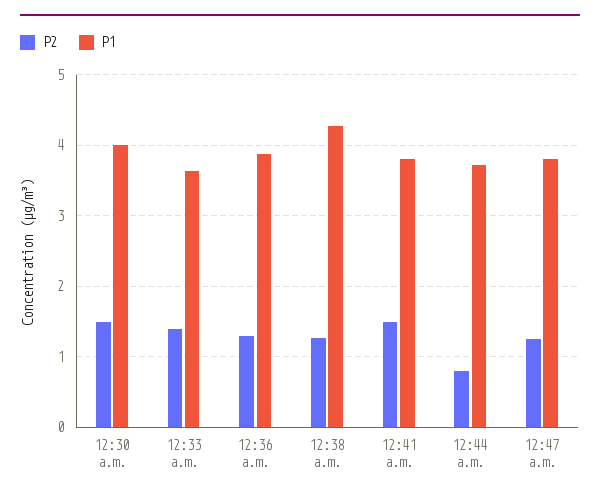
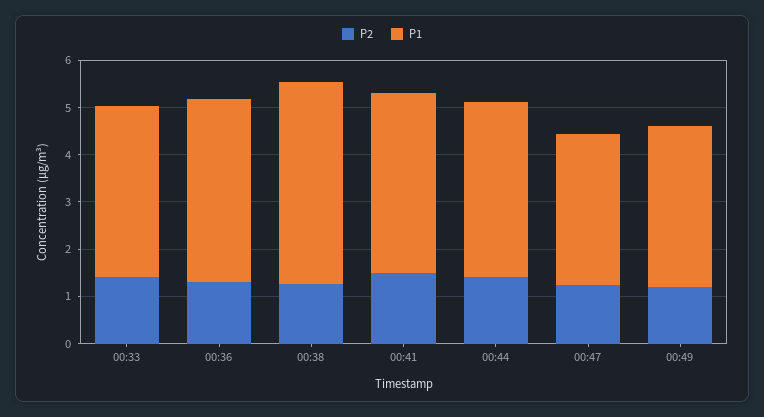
P2, 12:30 a.m.: 1.5 -> none
P1, 12:30 a.m.: 4 -> none
P2, 12:44 a.m.: 0.8 -> 1.4
P1, 12:47 a.m.: 3.8 -> 3.2
P2, 00:49: none -> 1.2
P1, 00:49: none -> 3.4

